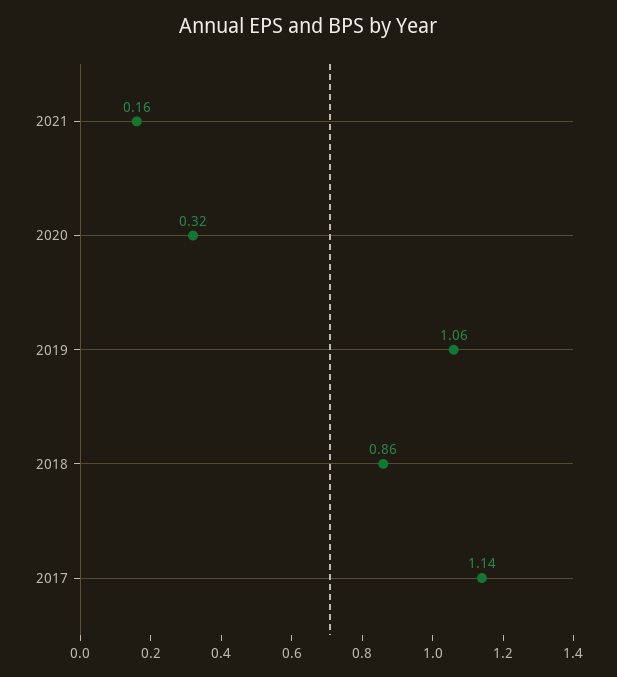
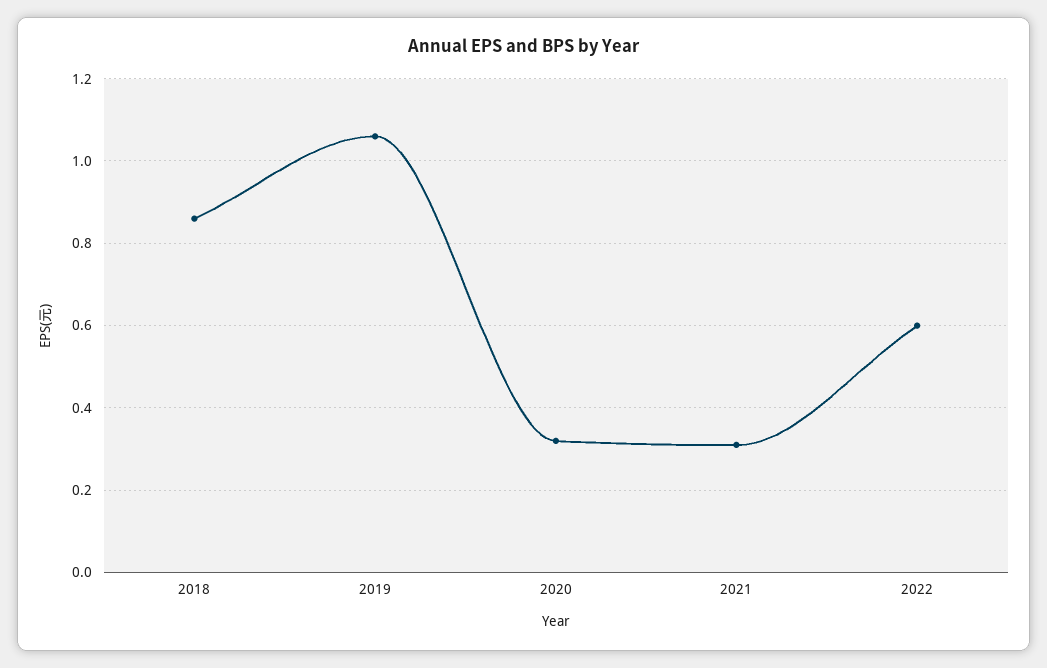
2021: 0.16 -> 0.3
2017: 1.14 -> none
2022: none -> 0.6

